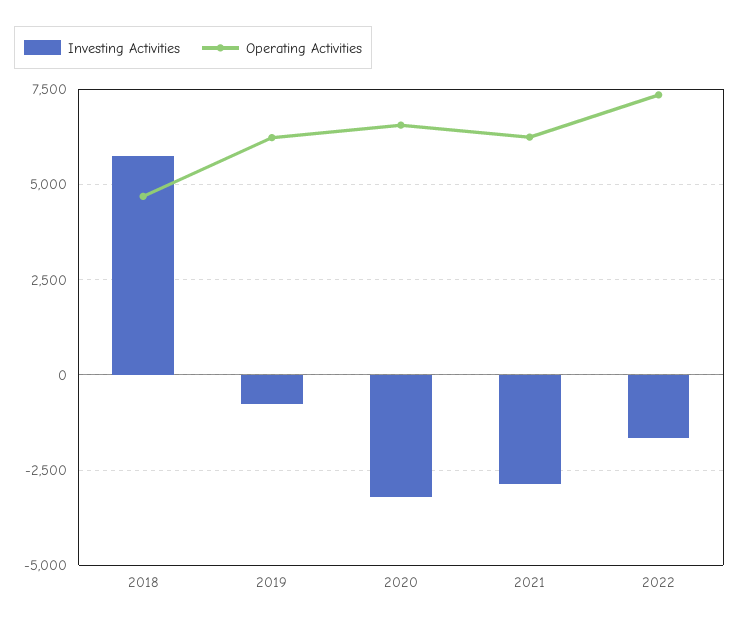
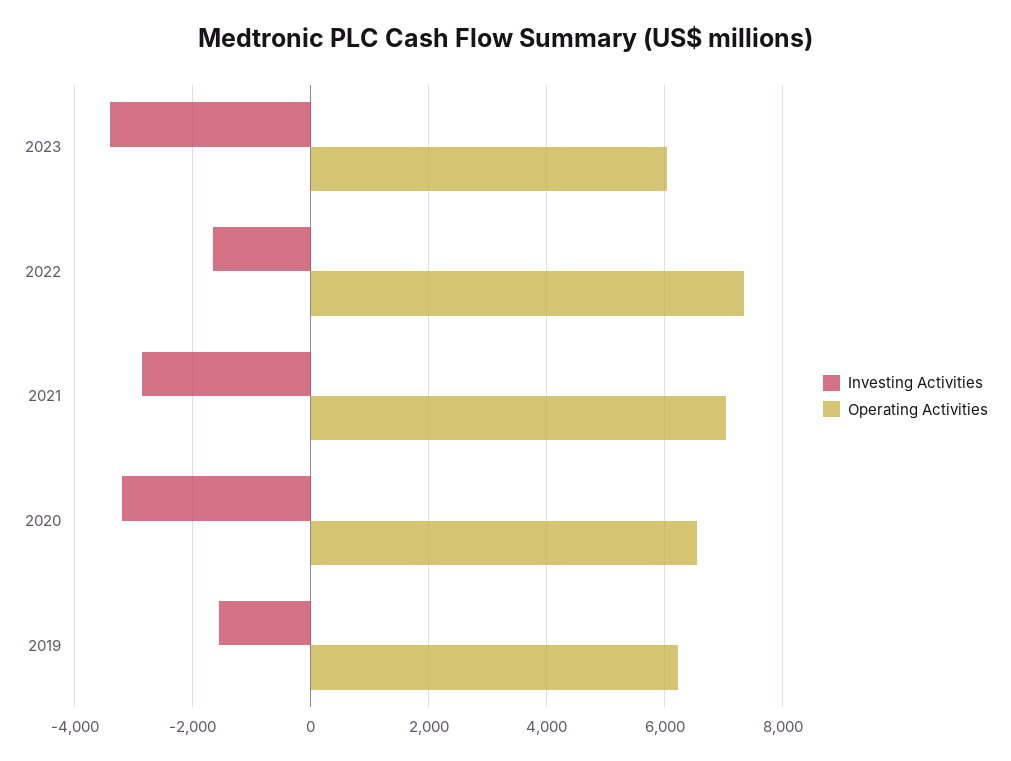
Investing Activities, 2018: 5750 -> none
Operating Activities, 2018: 4750 -> none
Investing Activities, 2019: -750 -> -1600
Operating Activities, 2021: 6250 -> 7000
Investing Activities, 2023: none -> -3400
Operating Activities, 2023: none -> 6000

